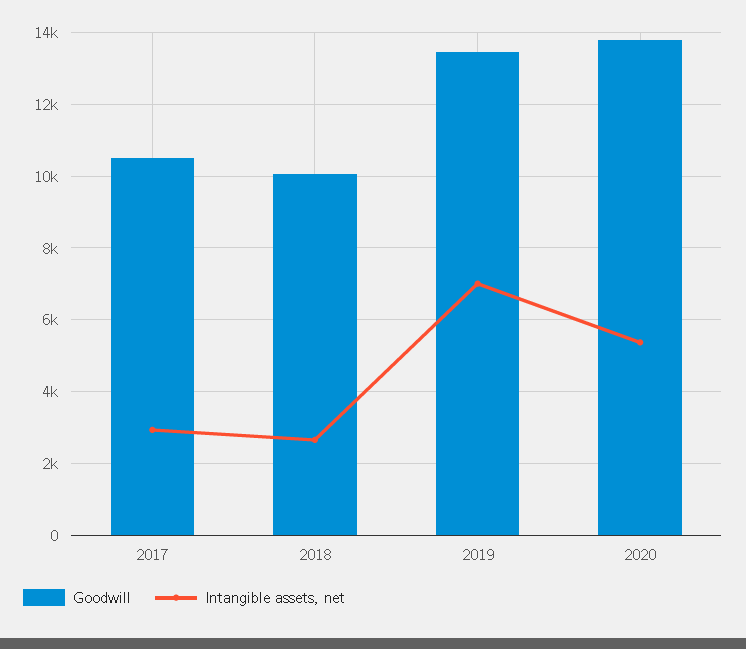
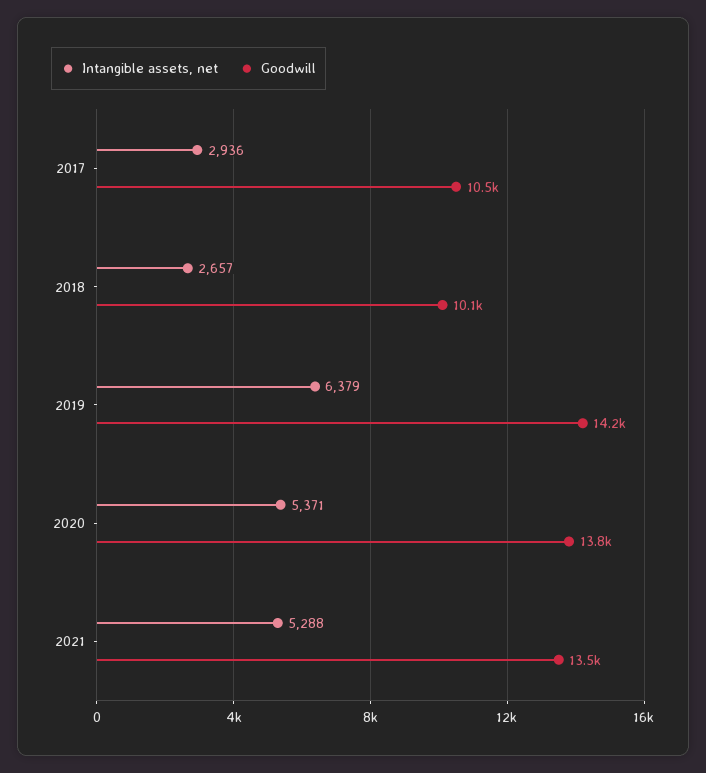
Goodwill, 2019: 13400 -> 14200
Intangible assets, net, 2019: 7000 -> 6379
Intangible assets, net, 2021: none -> 5288
Goodwill, 2021: none -> 13500

